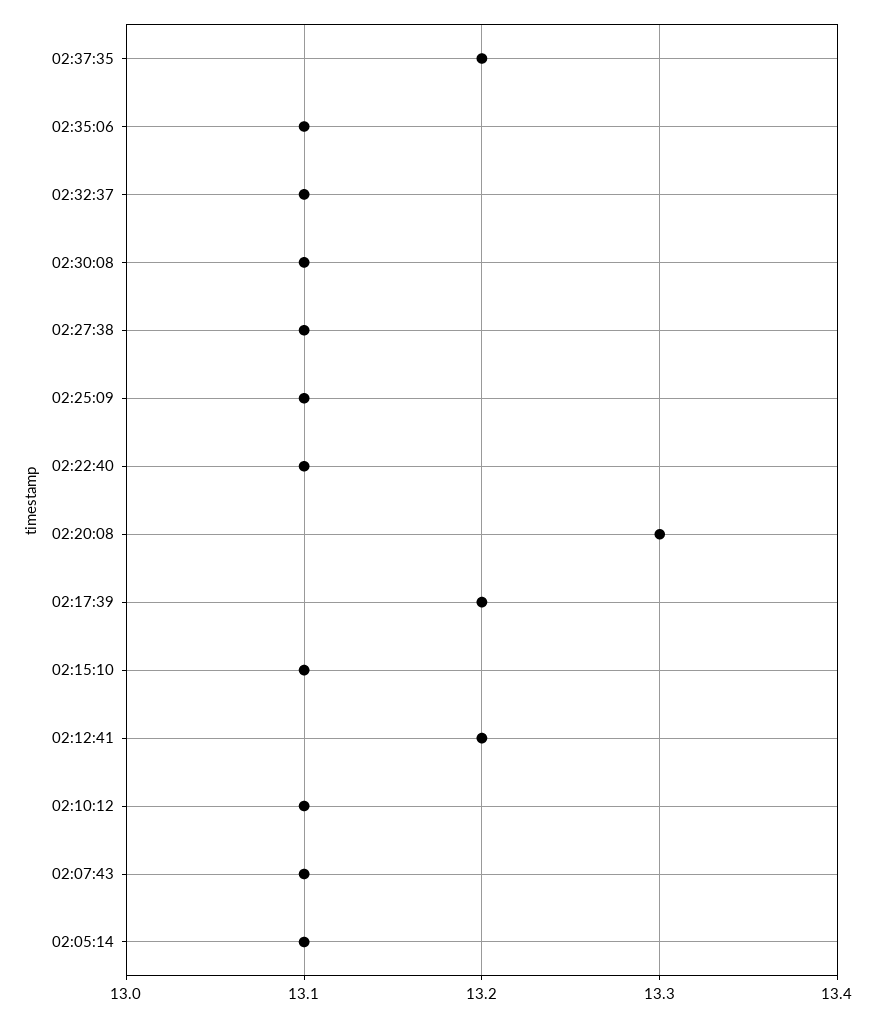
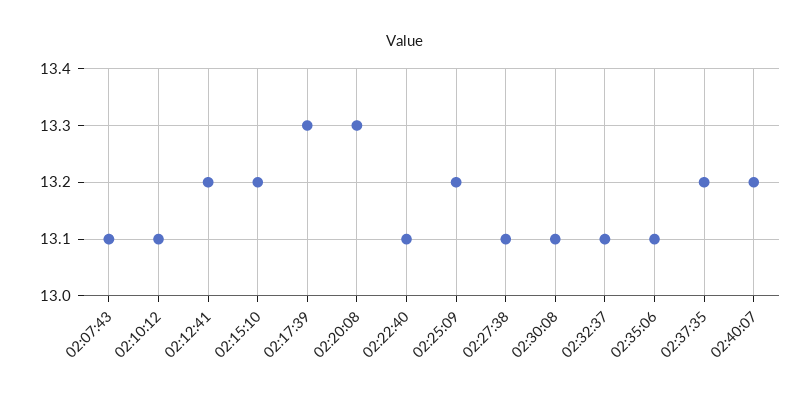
02:25:09: 13.1 -> 13.2
02:17:39: 13.2 -> 13.3
02:15:10: 13.1 -> 13.2
02:05:14: 13.1 -> none
02:40:07: none -> 13.2

